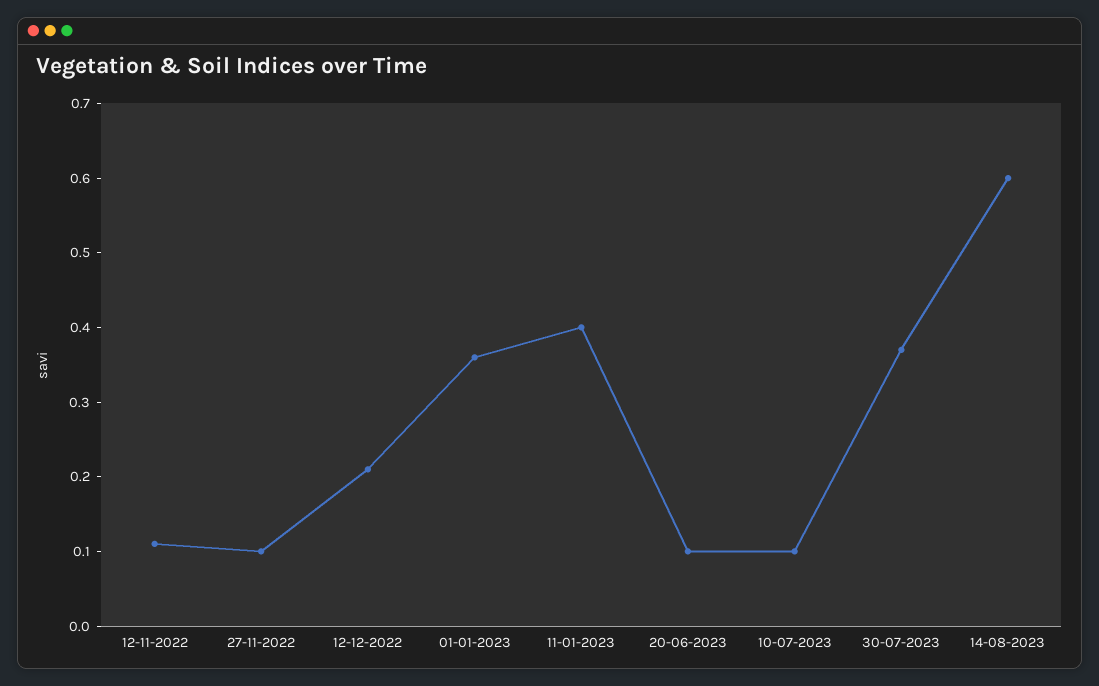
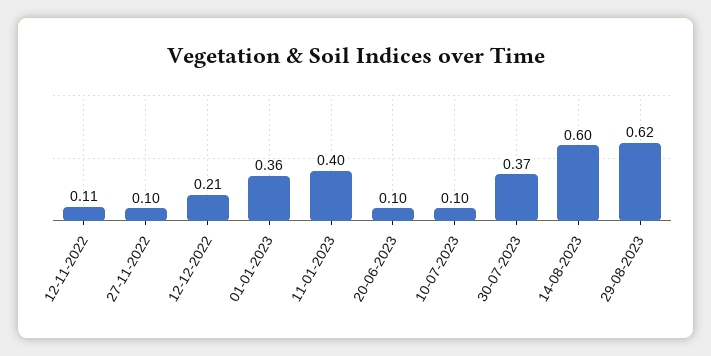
29-08-2023: none -> 0.62

